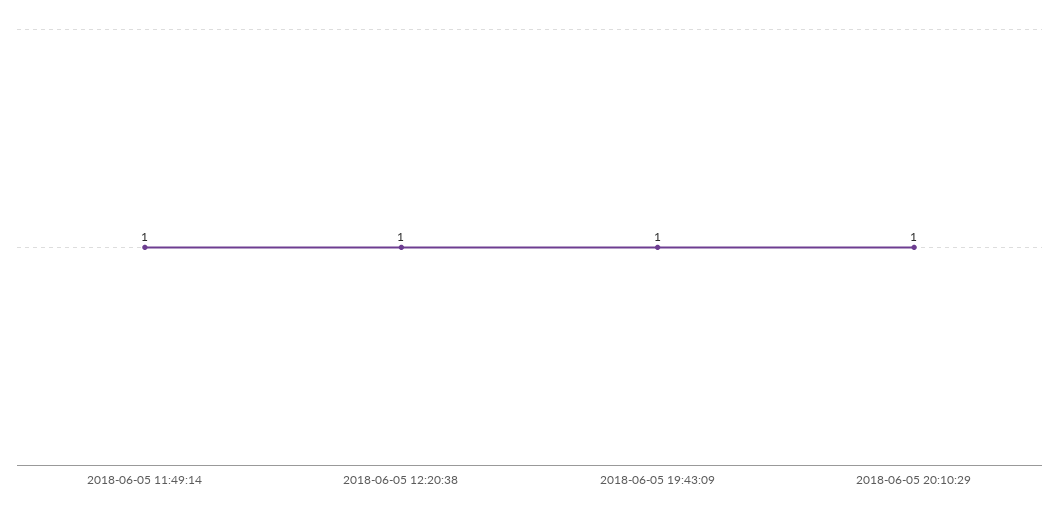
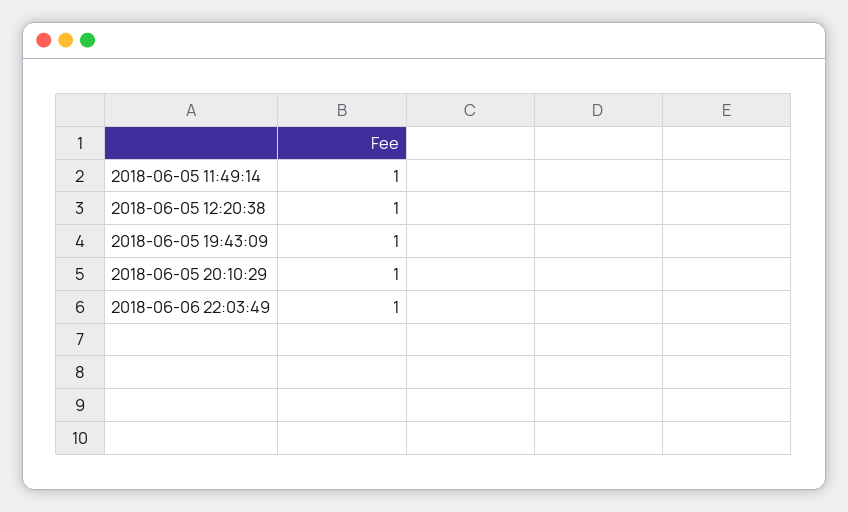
2018-06-06 22:03:49: none -> 1

